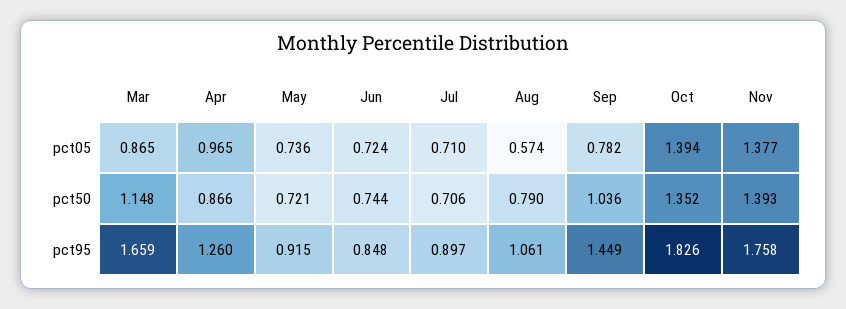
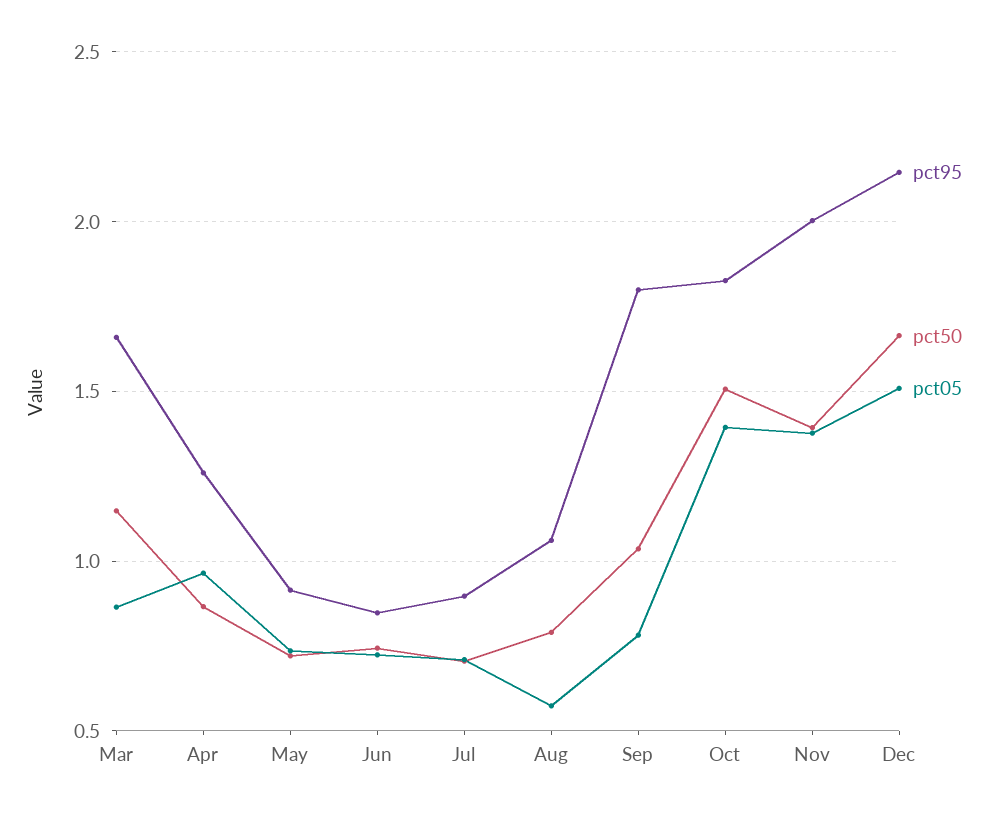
pct50, Oct: 1.352 -> 1.5
pct95, Sep: 1.449 -> 1.8
pct95, Nov: 1.758 -> 2
pct95, Dec: none -> 2.15
pct50, Dec: none -> 1.65
pct05, Dec: none -> 1.5

